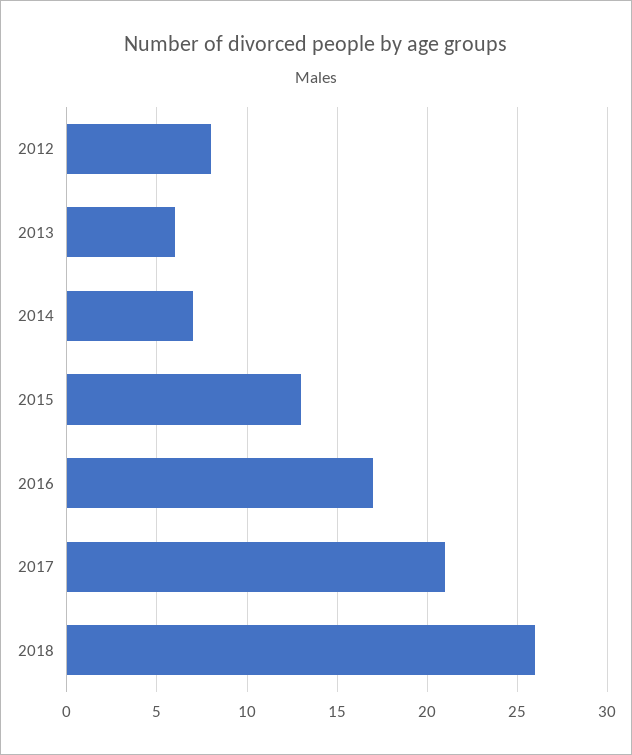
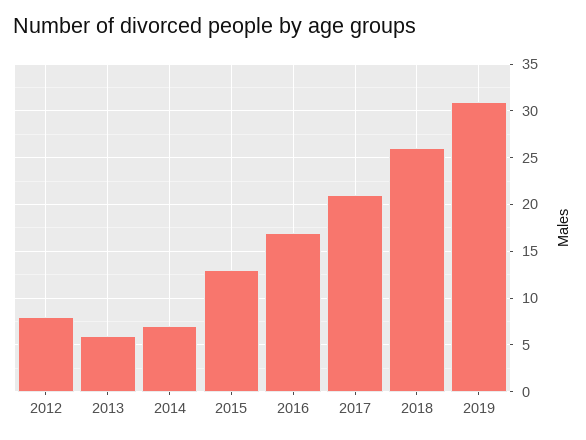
2019: none -> 31

